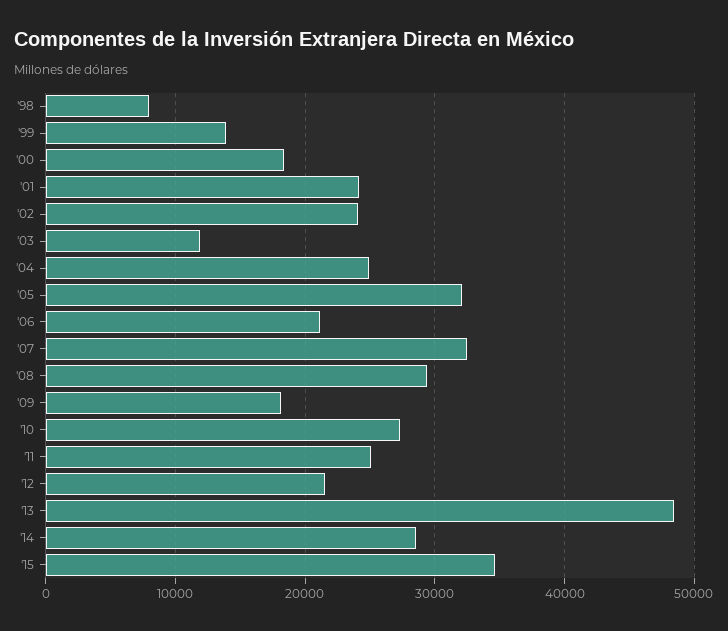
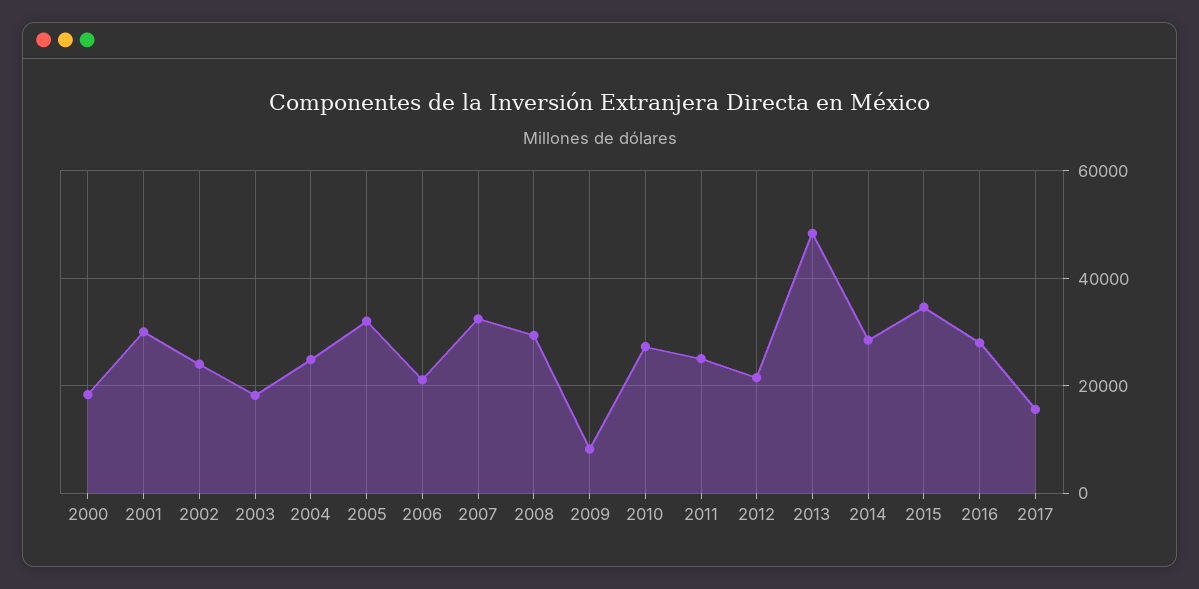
'98: 8000 -> none
'99: 14000 -> none
'01: 24000 -> 30000
'03: 12000 -> 18000
'09: 18000 -> 8000
2016: none -> 28000
2017: none -> 16000

